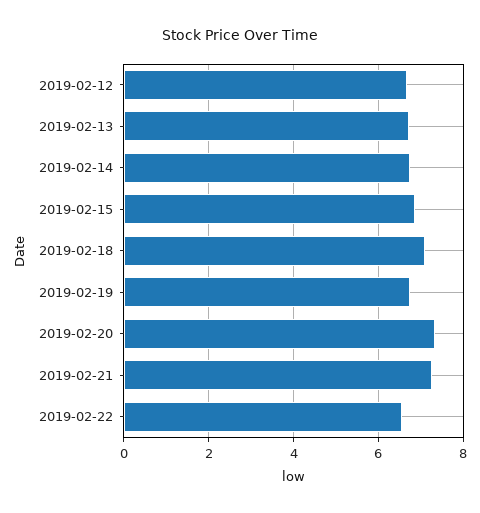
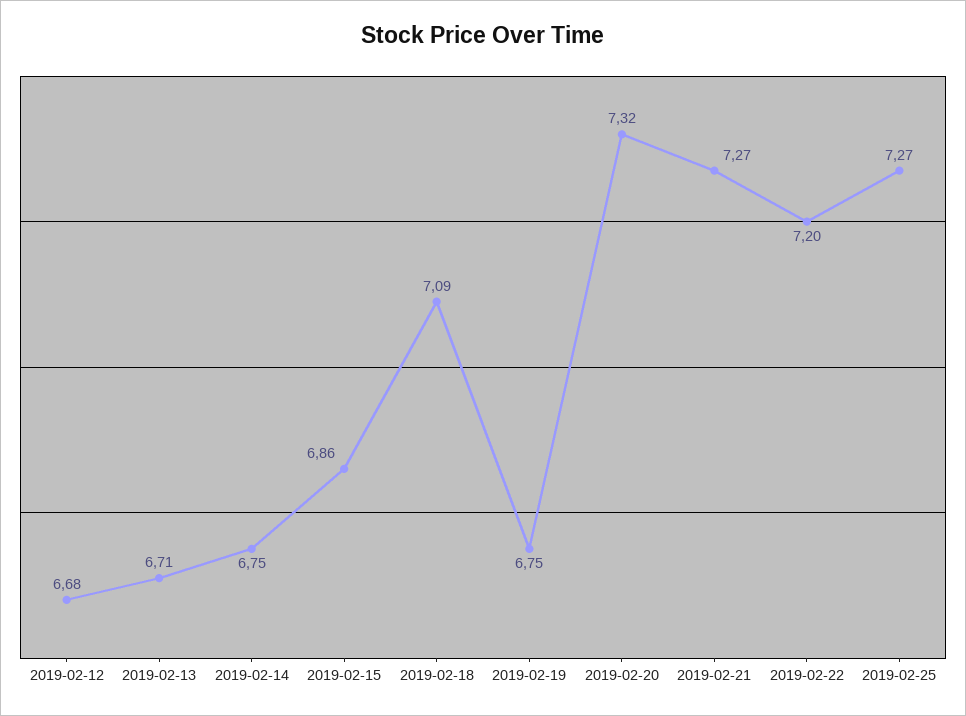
2019-02-22: 6.6 -> 7.2
2019-02-25: none -> 7.27

